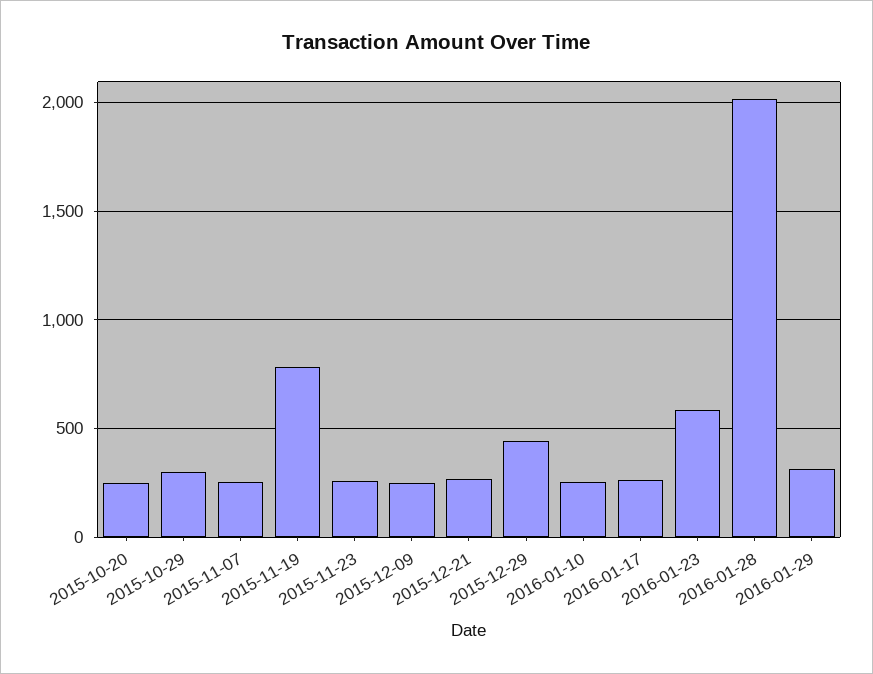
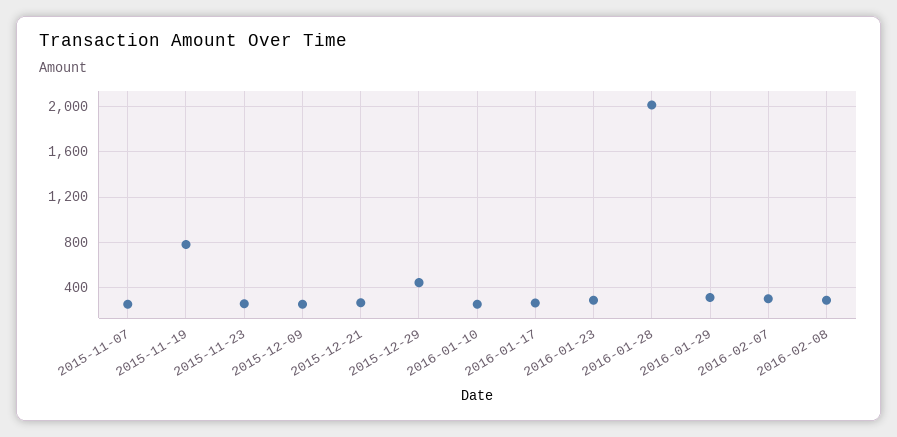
2015-10-20: 250 -> none
2015-10-29: 300 -> none
2016-01-23: 600 -> 300
2016-02-07: none -> 300
2016-02-08: none -> 300

